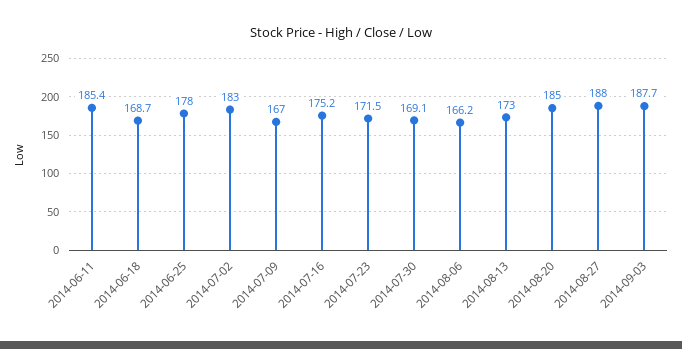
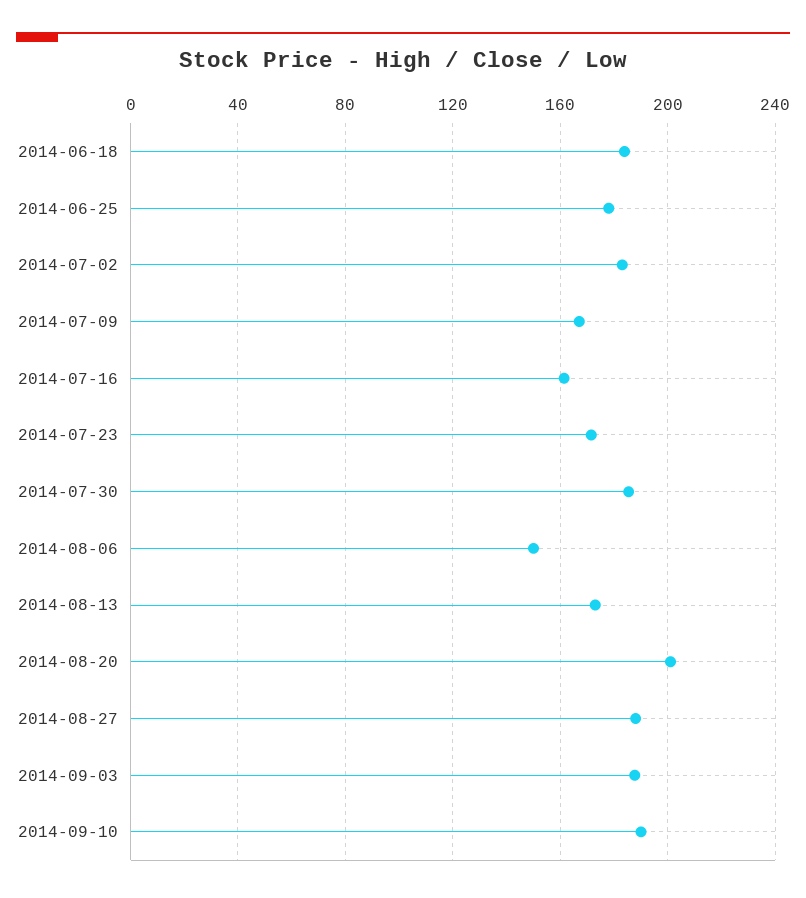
2014-06-11: 185.4 -> none
2014-06-18: 168.7 -> 185
2014-07-16: 175.2 -> 160
2014-07-30: 169.1 -> 185
2014-08-06: 166.2 -> 150
2014-08-20: 185 -> 200
2014-09-10: none -> 190

